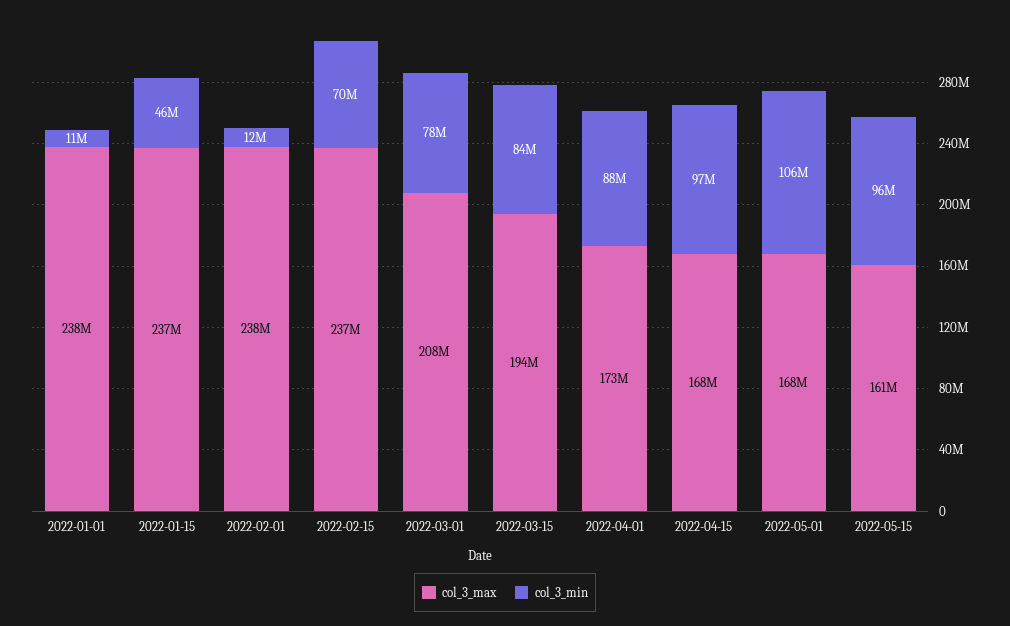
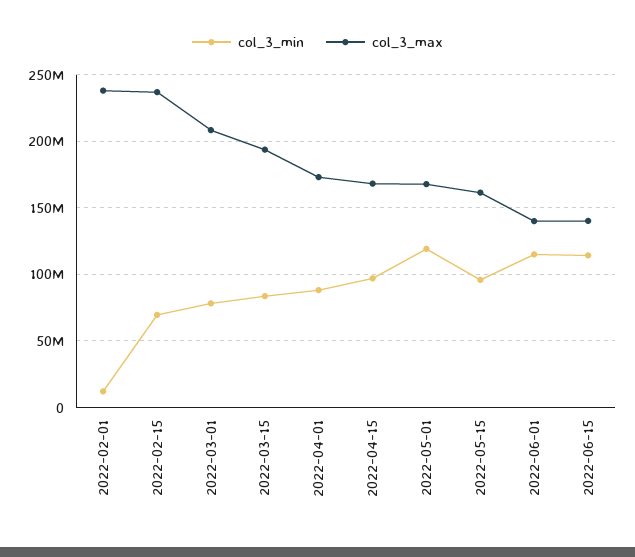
col_3_max, 2022-01-01: 238000000 -> none
col_3_min, 2022-01-01: 11000000 -> none
col_3_max, 2022-01-15: 237000000 -> none
col_3_min, 2022-01-15: 46000000 -> none
col_3_min, 2022-05-01: 106000000 -> 120000000
col_3_min, 2022-06-01: none -> 115000000
col_3_max, 2022-06-01: none -> 140000000
col_3_min, 2022-06-15: none -> 115000000
col_3_max, 2022-06-15: none -> 140000000

